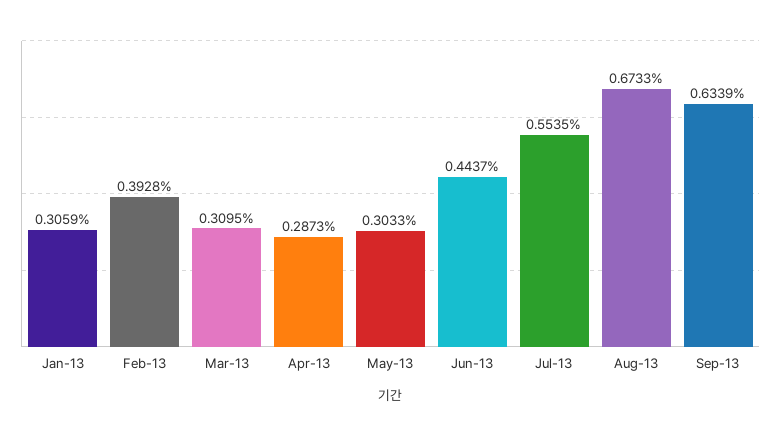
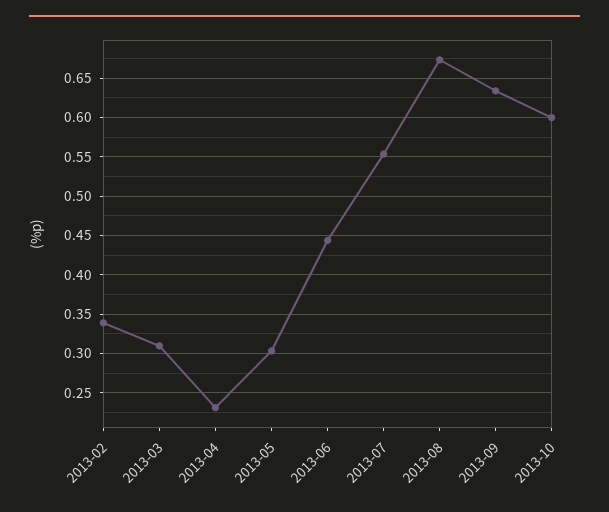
Jan-13: 0.3059 -> none
Feb-13: 0.3928 -> 0.34
Apr-13: 0.2873 -> 0.23
2013-10: none -> 0.6

